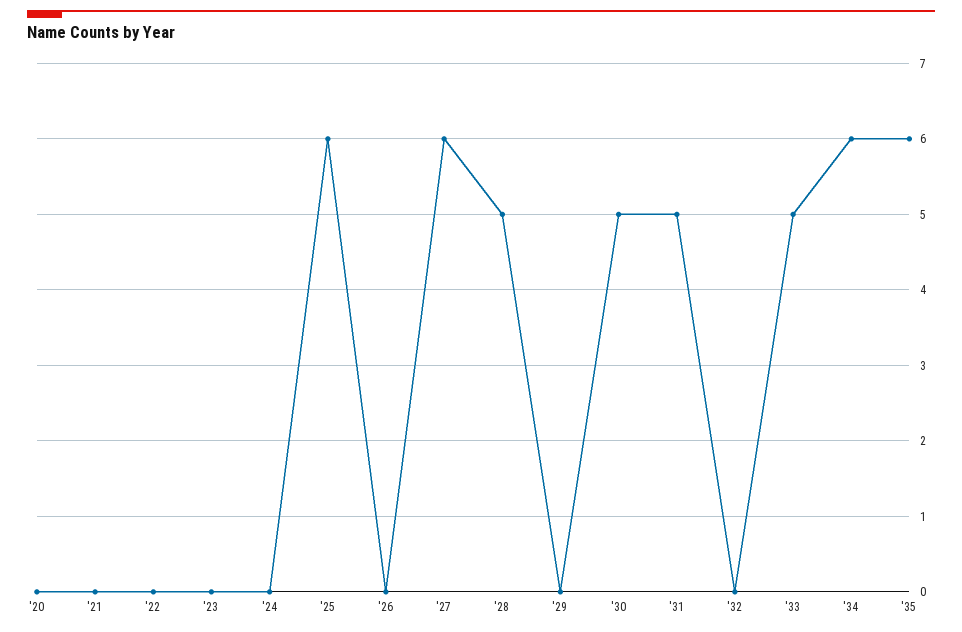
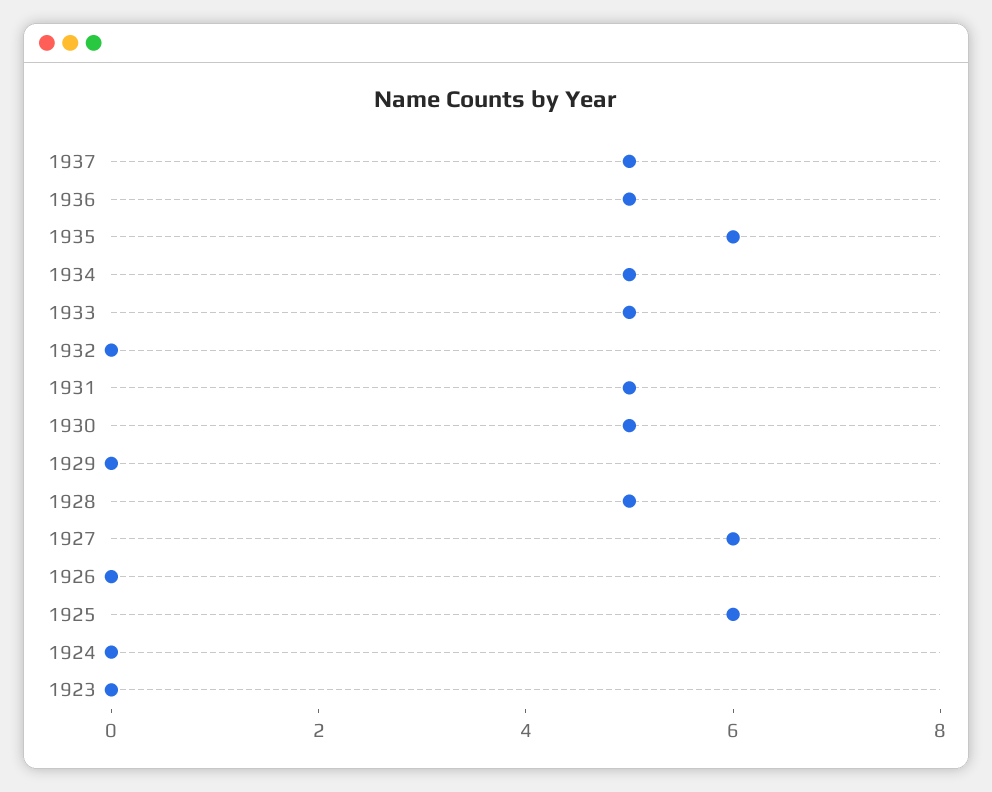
'20: 0 -> none
'21: 0 -> none
'22: 0 -> none
'34: 6 -> 5
1937: none -> 5
1936: none -> 5

